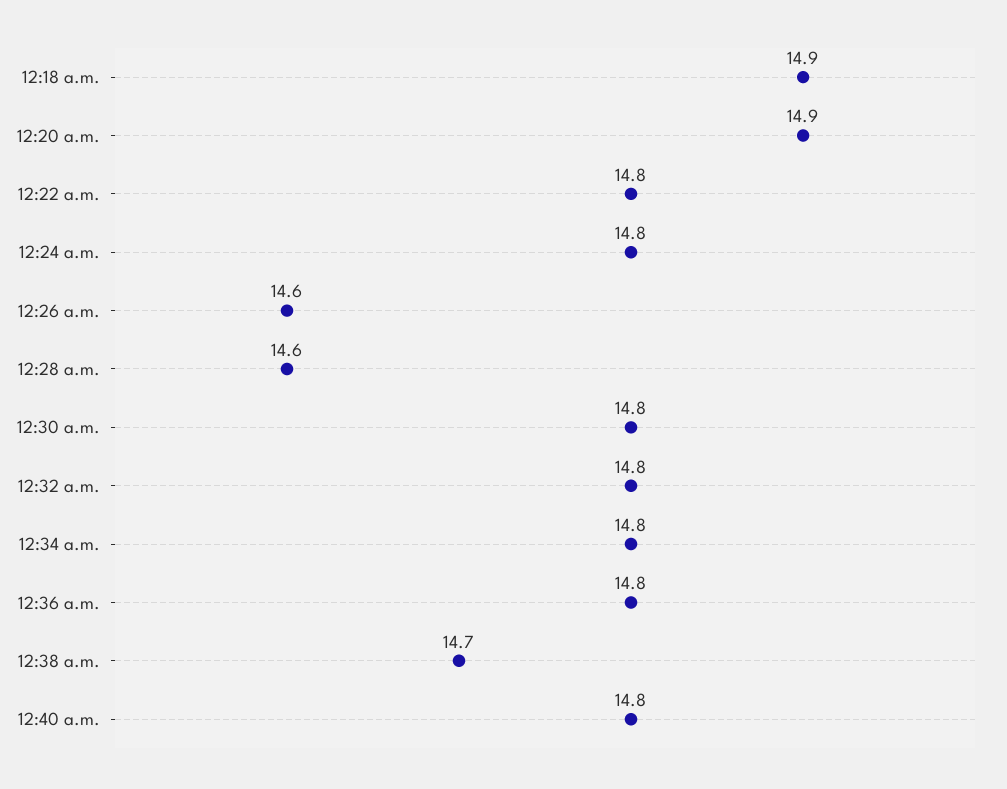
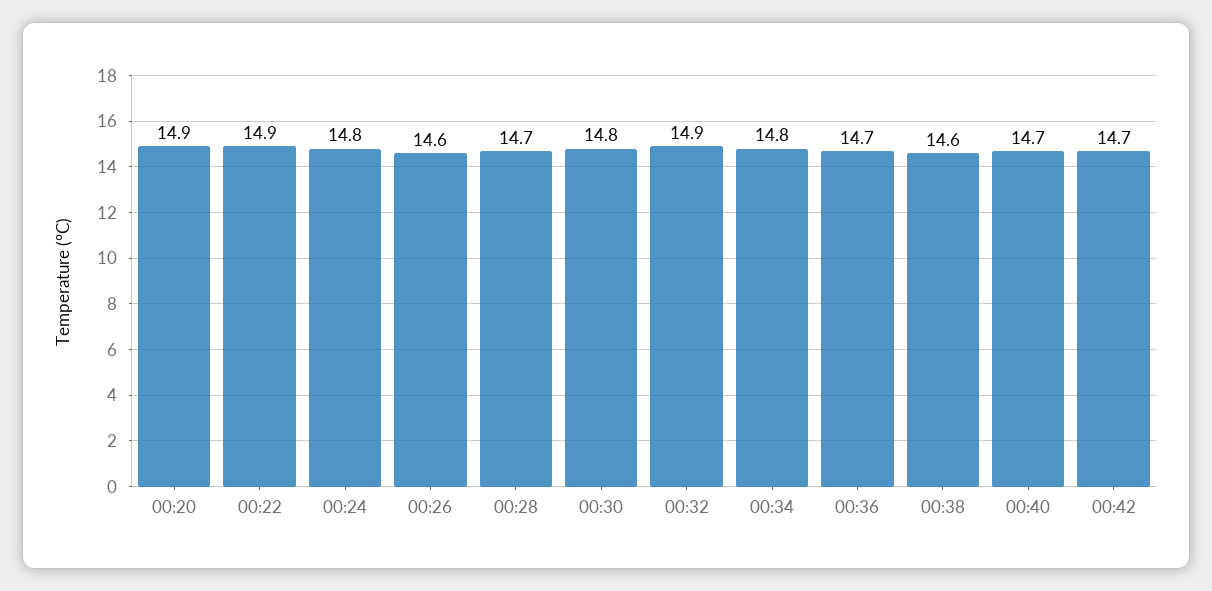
12:18 a.m.: 14.9 -> none
12:22 a.m.: 14.8 -> 14.9
12:28 a.m.: 14.6 -> 14.7
12:32 a.m.: 14.8 -> 14.9
12:36 a.m.: 14.8 -> 14.7
12:38 a.m.: 14.7 -> 14.6
12:40 a.m.: 14.8 -> 14.7
00:42: none -> 14.7

